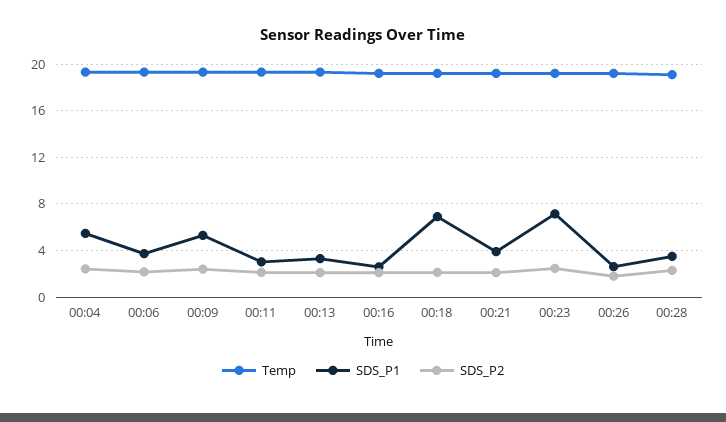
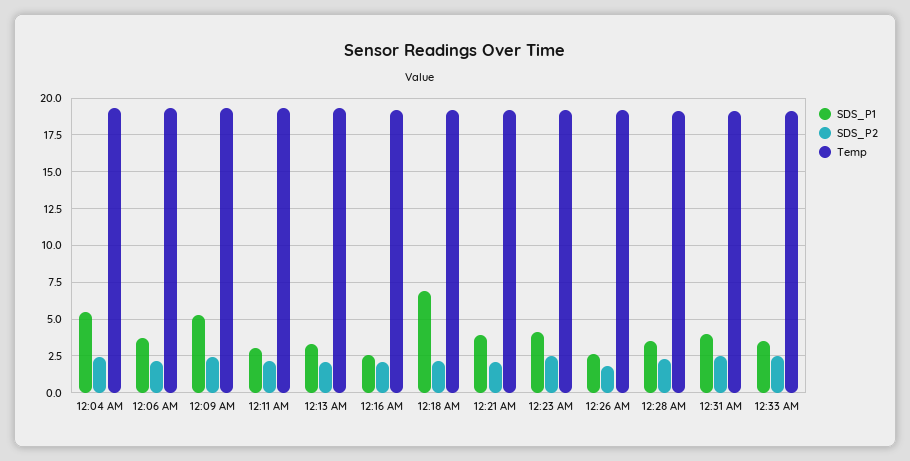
SDS_P1, 00:23: 7 -> 4
SDS_P1, 12:31 AM: none -> 4
SDS_P2, 12:31 AM: none -> 2.5
Temp, 12:31 AM: none -> 19
SDS_P1, 12:33 AM: none -> 3.5
SDS_P2, 12:33 AM: none -> 2.5
Temp, 12:33 AM: none -> 19

